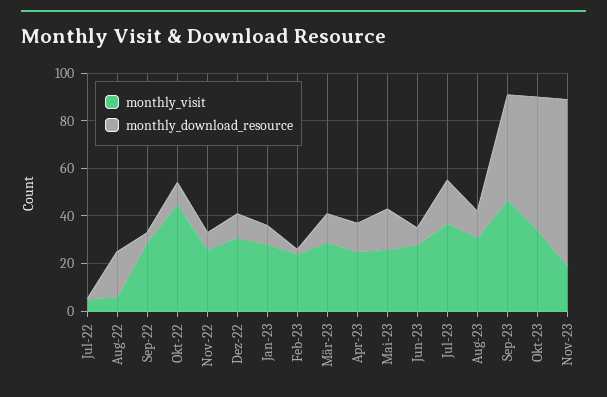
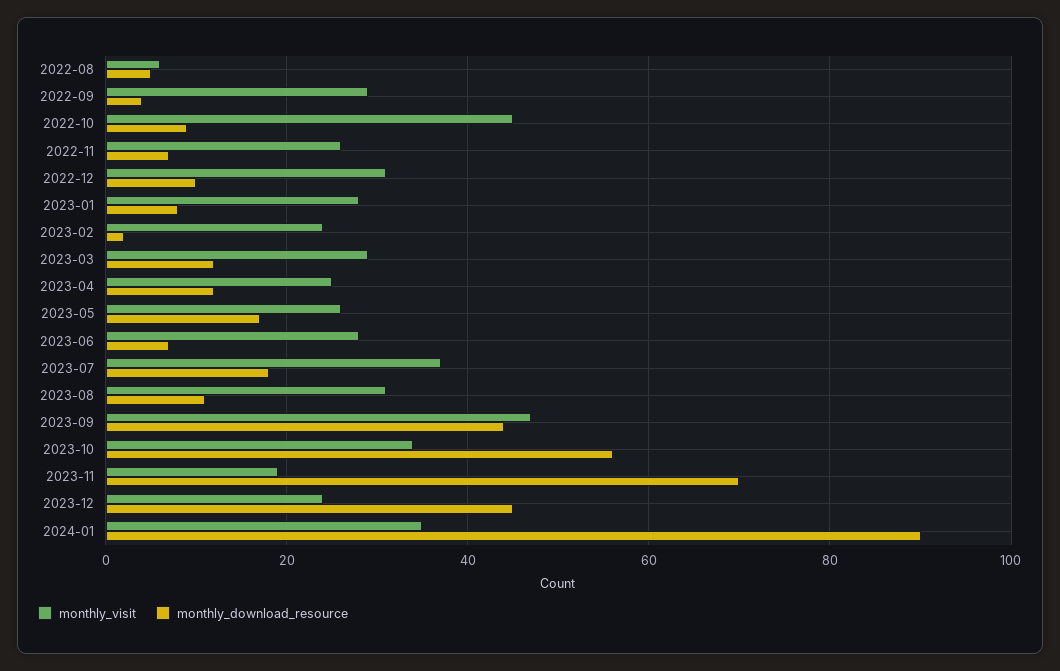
monthly_visit, Jul-22: 5 -> none
monthly_download_resource, Jul-22: 0 -> none
monthly_download_resource, Aug-22: 20 -> 5
monthly_visit, 2023-12: none -> 25
monthly_download_resource, 2023-12: none -> 45
monthly_visit, 2024-01: none -> 35
monthly_download_resource, 2024-01: none -> 90

